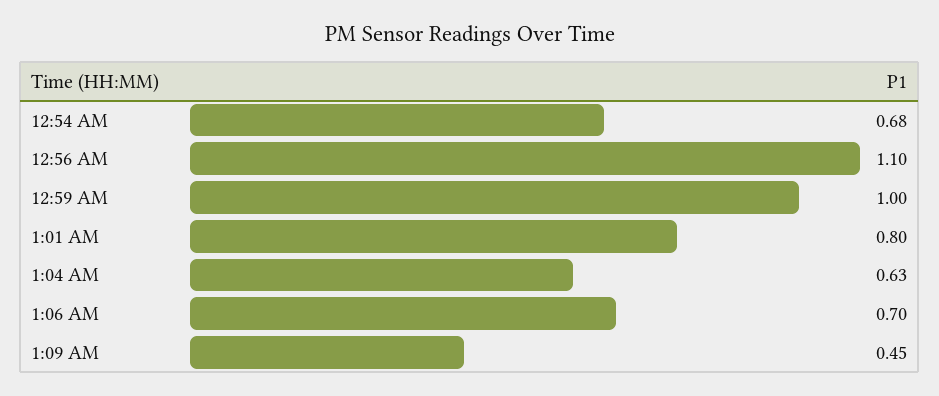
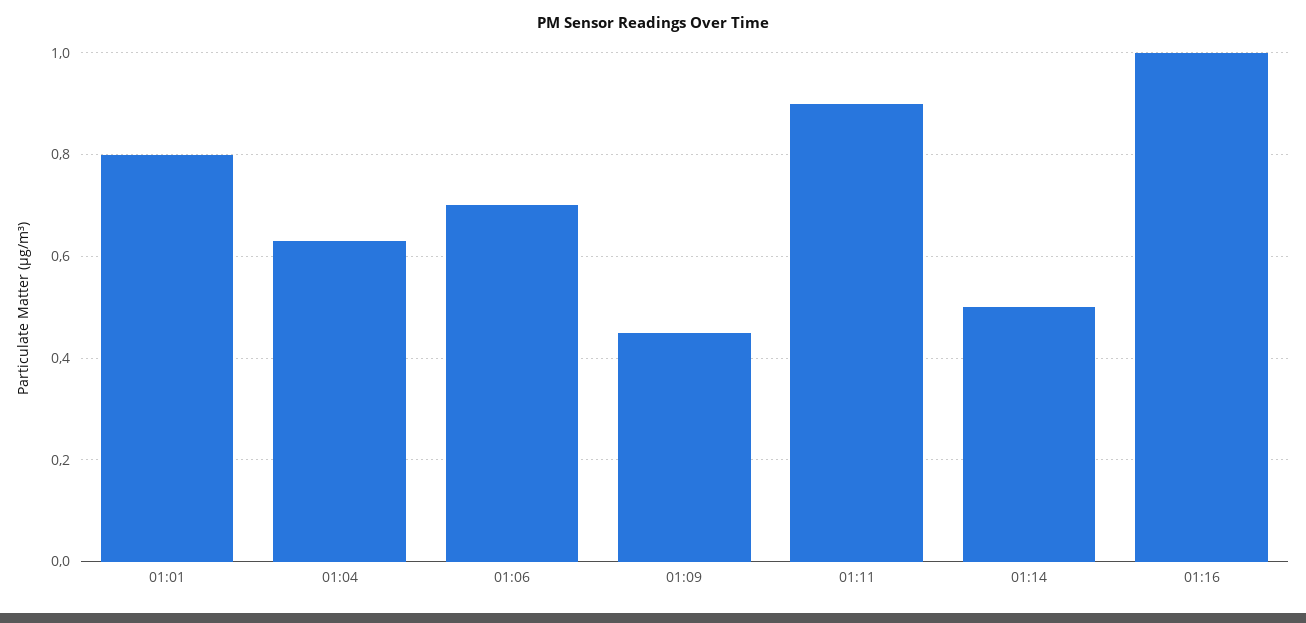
12:54 AM: 0.68 -> none
12:56 AM: 1.1 -> none
12:59 AM: 1 -> none
01:11: none -> 0.9
01:14: none -> 0.5
01:16: none -> 1

